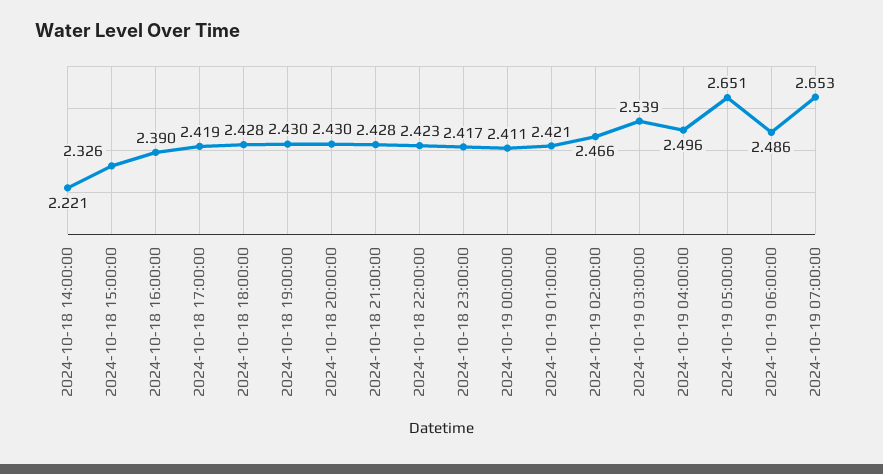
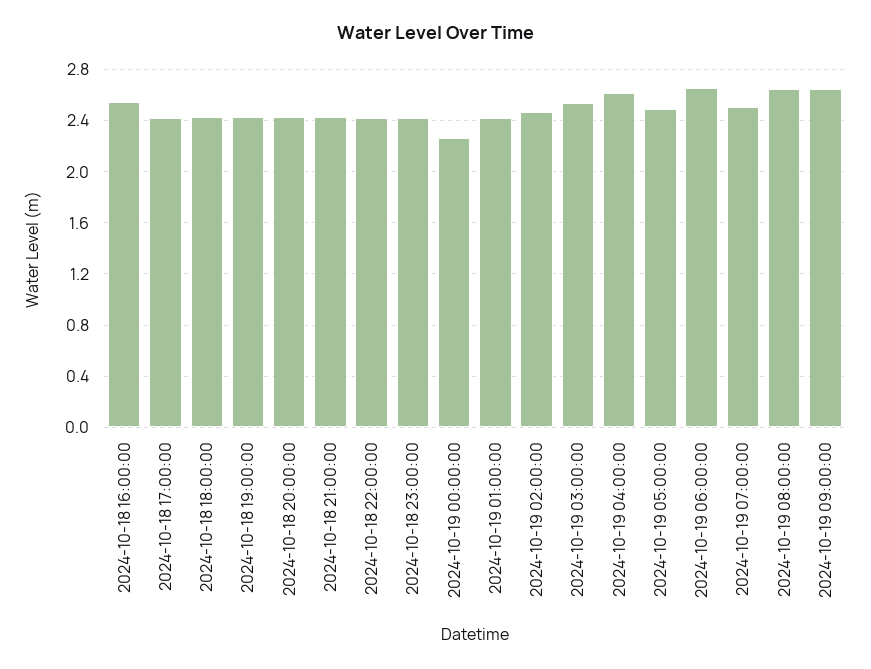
2024-10-18 14:00:00: 2.221 -> none
2024-10-18 15:00:00: 2.326 -> none
2024-10-18 16:00:00: 2.39 -> 2.55
2024-10-19 00:00:00: 2.411 -> 2.25
2024-10-19 04:00:00: 2.496 -> 2.6
2024-10-19 05:00:00: 2.651 -> 2.5
2024-10-19 06:00:00: 2.486 -> 2.65
2024-10-19 07:00:00: 2.653 -> 2.5
2024-10-19 08:00:00: none -> 2.65
2024-10-19 09:00:00: none -> 2.65

